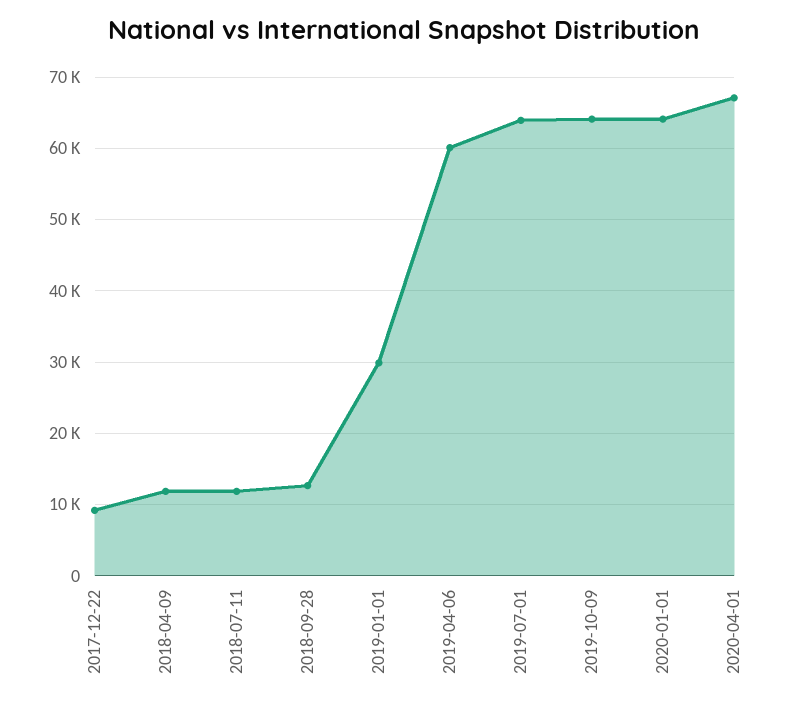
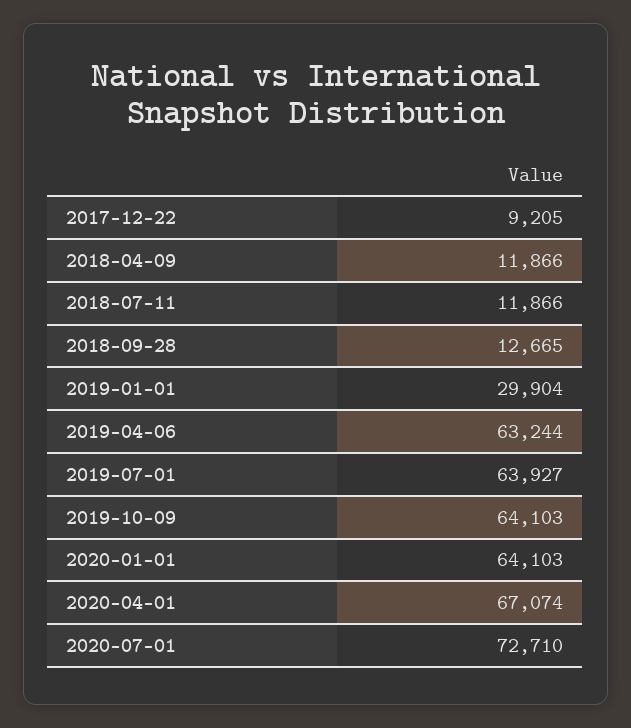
2019-04-06: 60000 -> 63244
2020-07-01: none -> 72710

